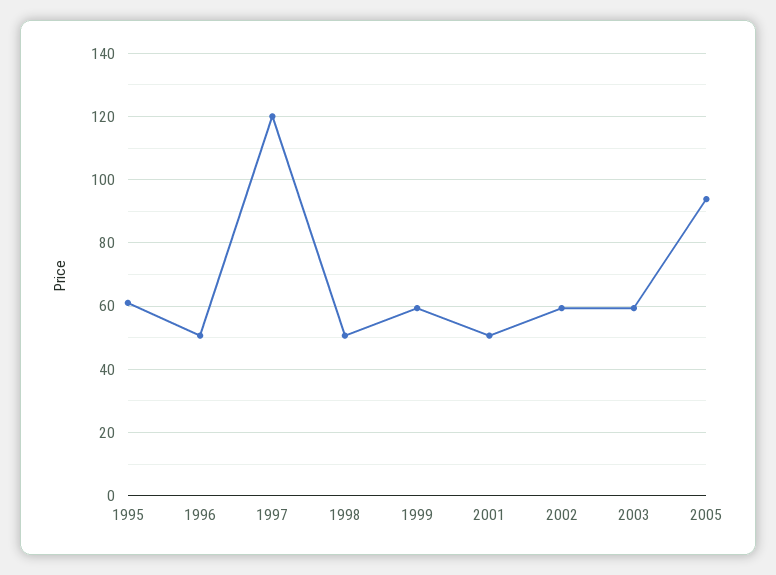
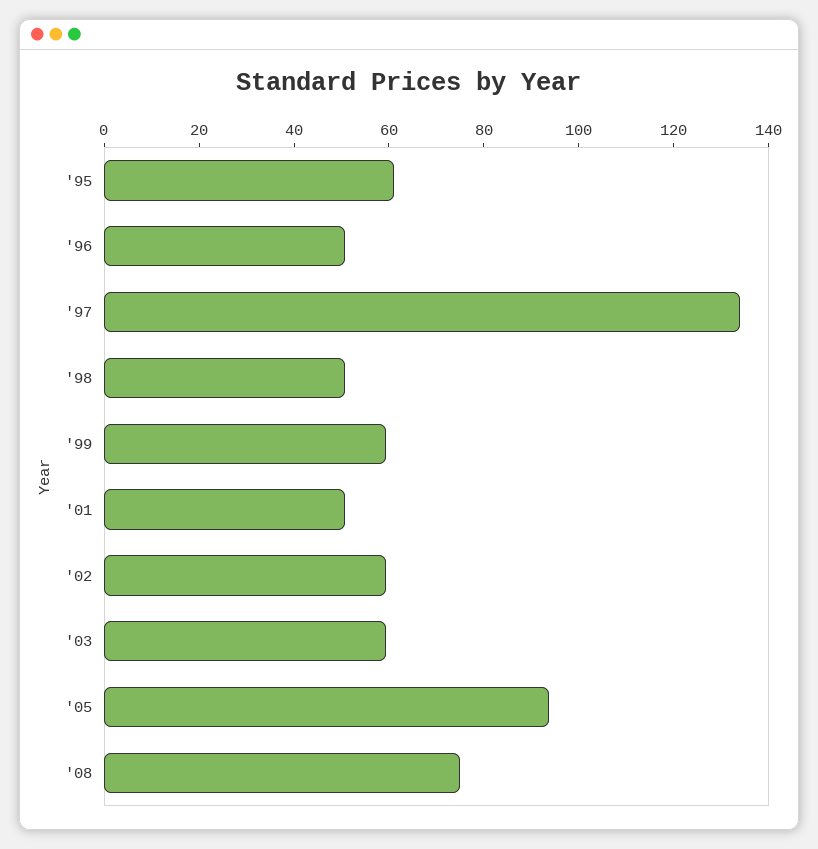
1997: 120 -> 135
'08: none -> 75

